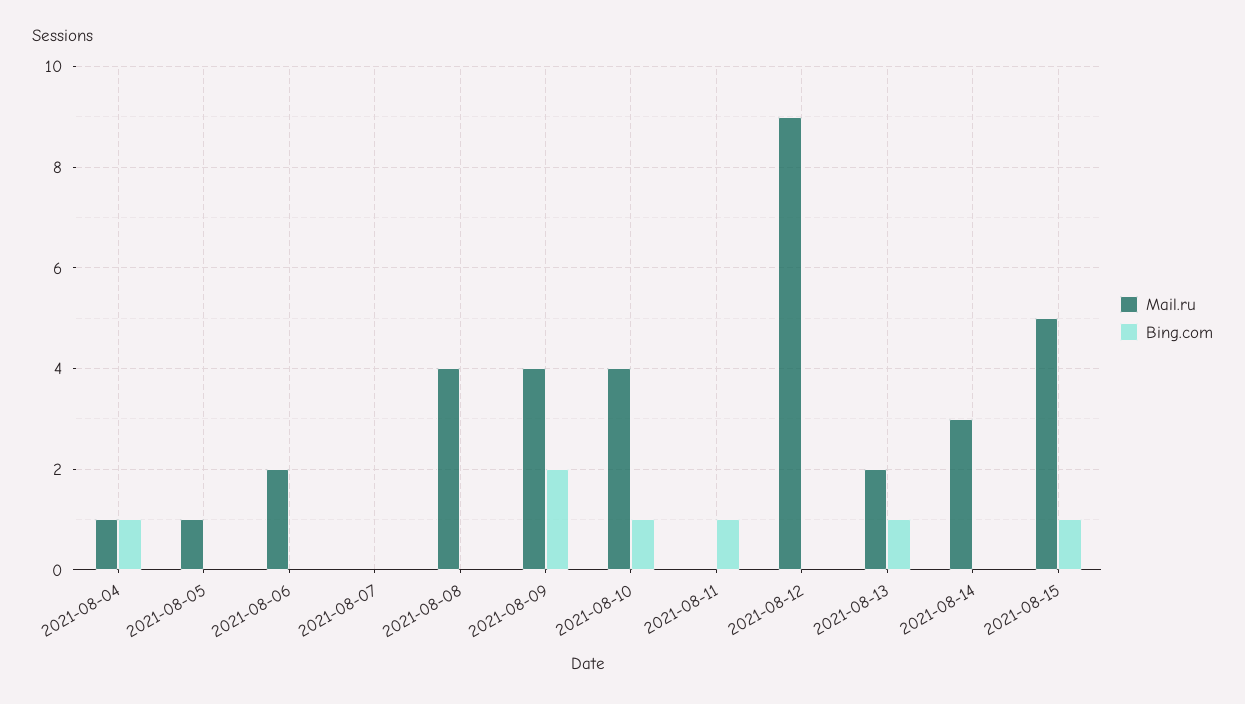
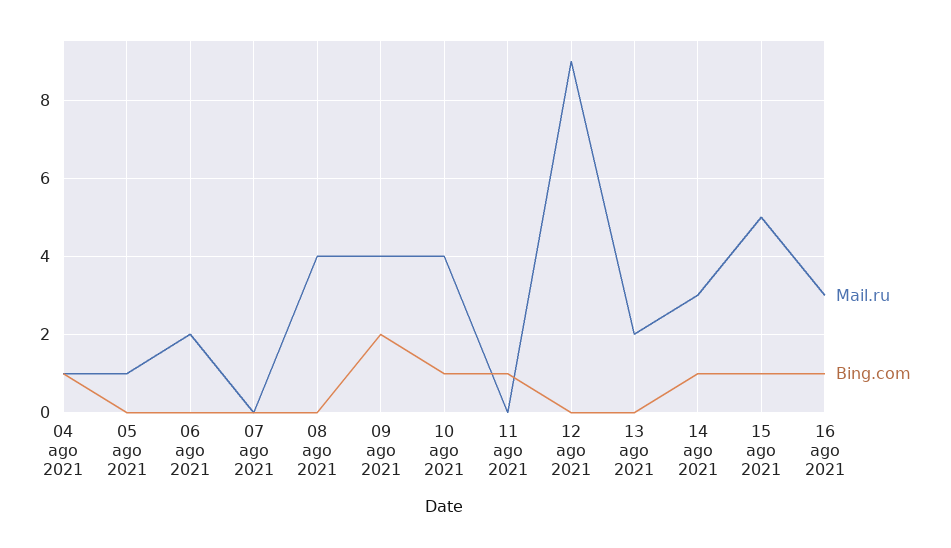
Bing.com, 2021-08-13: 1 -> 0
Bing.com, 2021-08-14: 0 -> 1
Mail.ru, 16 ago 2021: none -> 3
Bing.com, 16 ago 2021: none -> 1

